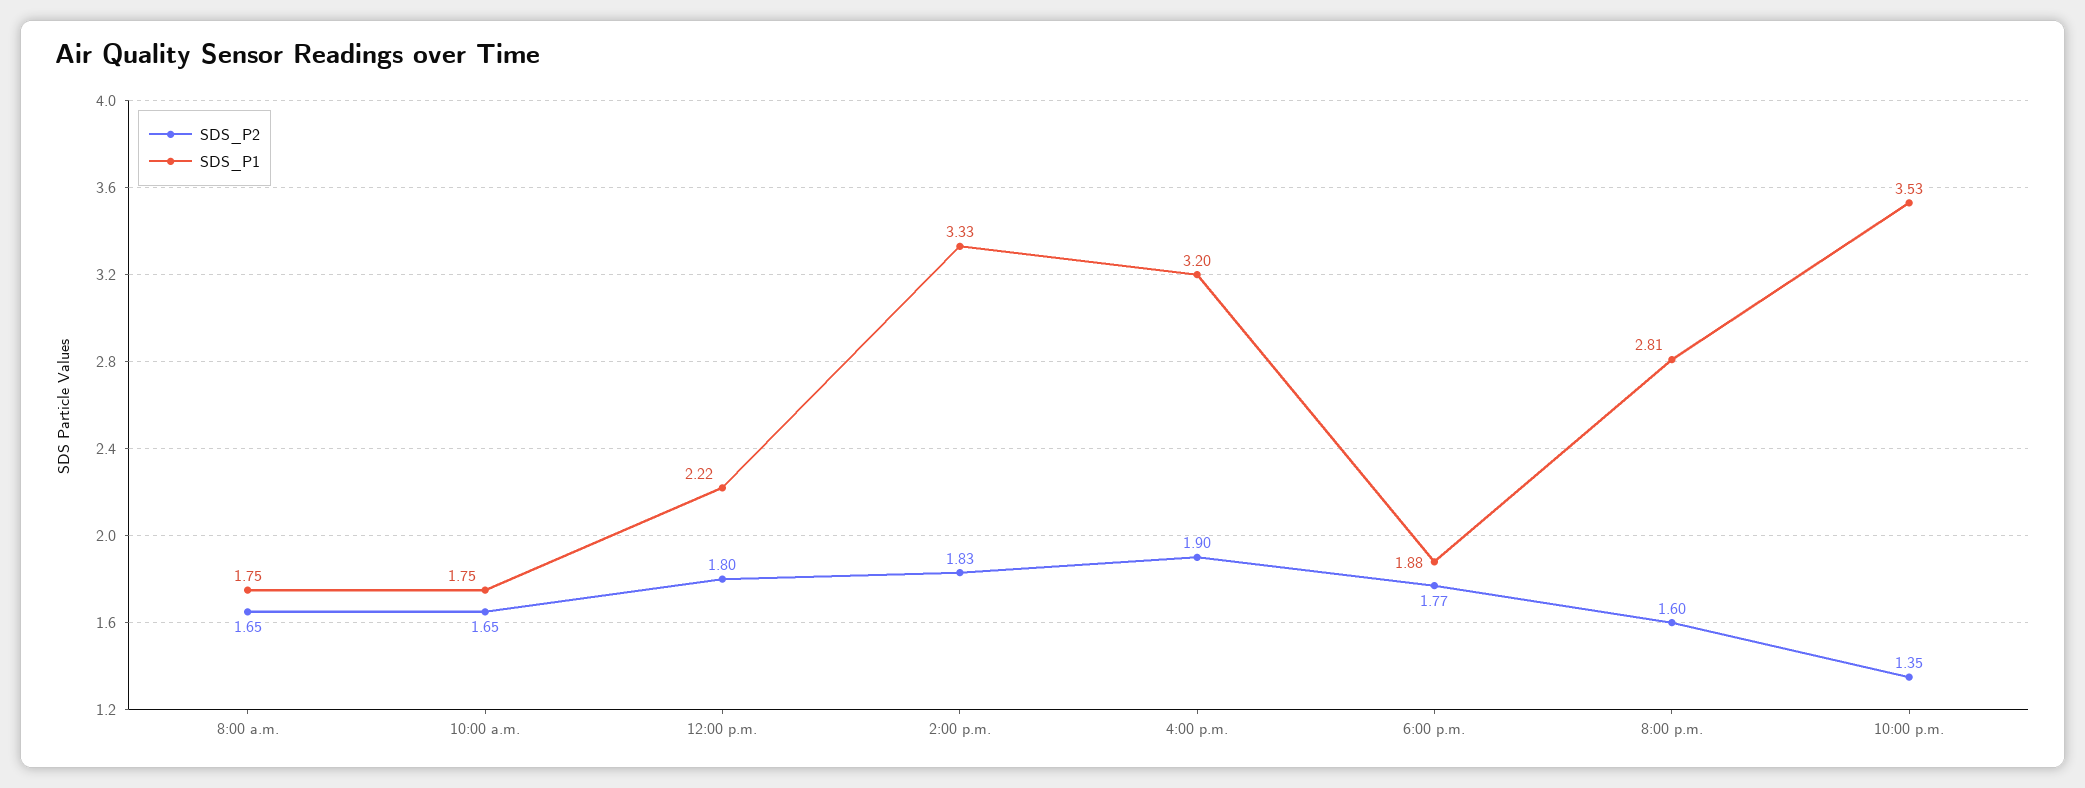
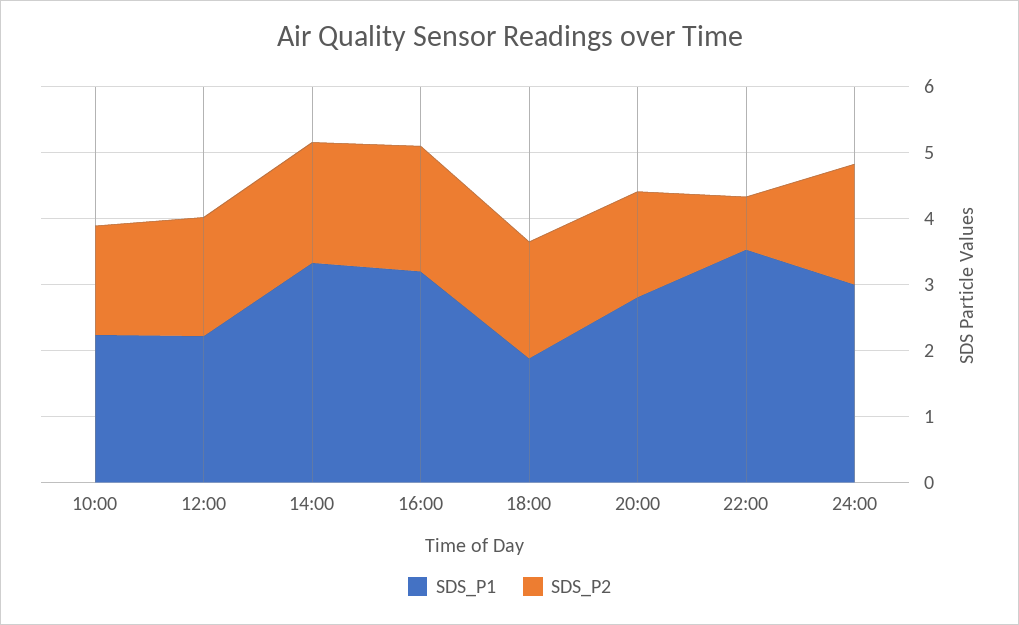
SDS_P2, 8:00 a.m.: 1.65 -> none
SDS_P1, 8:00 a.m.: 1.75 -> none
SDS_P1, 10:00 a.m.: 1.75 -> 2.2
SDS_P2, 10:00 p.m.: 1.35 -> 0.8
SDS_P1, 24:00: none -> 3
SDS_P2, 24:00: none -> 1.8

